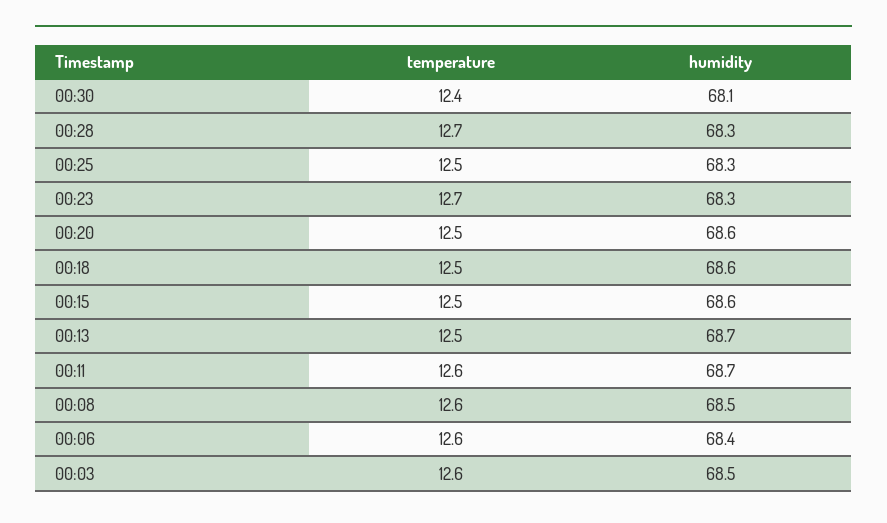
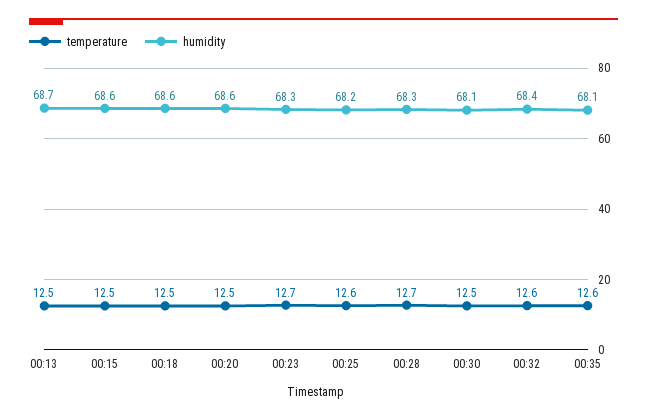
temperature, 00:30: 12.4 -> 12.5
temperature, 00:25: 12.5 -> 12.6
humidity, 00:25: 68.3 -> 68.2
temperature, 00:11: 12.6 -> none
humidity, 00:11: 68.7 -> none
temperature, 00:08: 12.6 -> none
humidity, 00:08: 68.5 -> none
temperature, 00:06: 12.6 -> none
humidity, 00:06: 68.4 -> none
temperature, 00:03: 12.6 -> none
humidity, 00:03: 68.5 -> none
temperature, 00:32: none -> 12.6
humidity, 00:32: none -> 68.4
temperature, 00:35: none -> 12.6
humidity, 00:35: none -> 68.1

